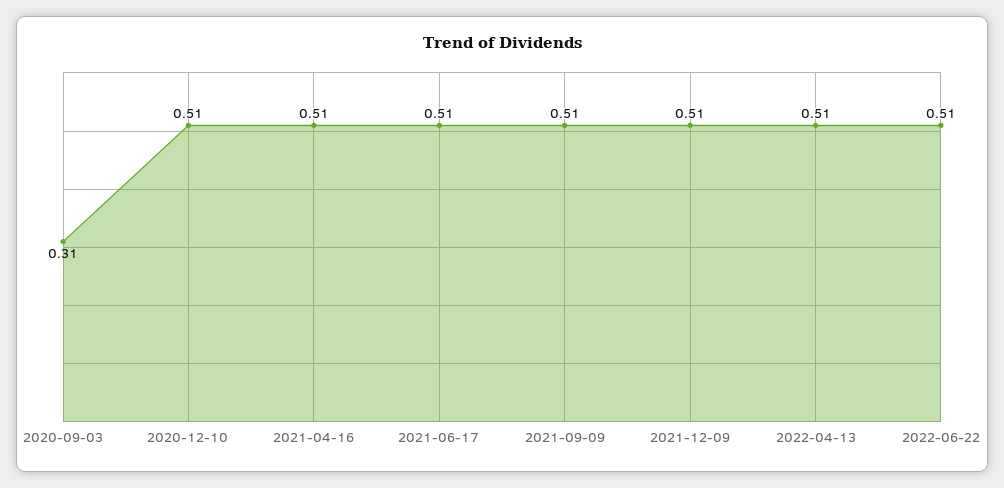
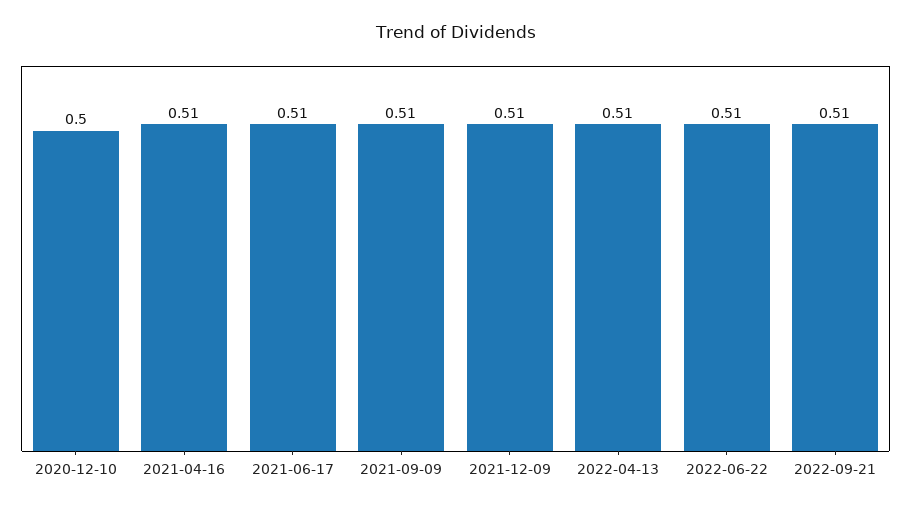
2020-09-03: 0.31 -> none
2020-12-10: 0.51 -> 0.5
2022-09-21: none -> 0.51

